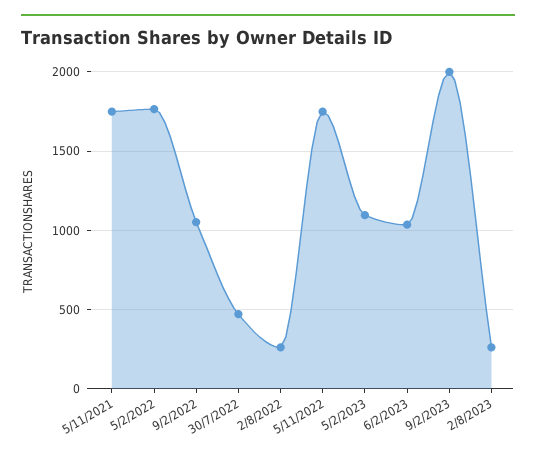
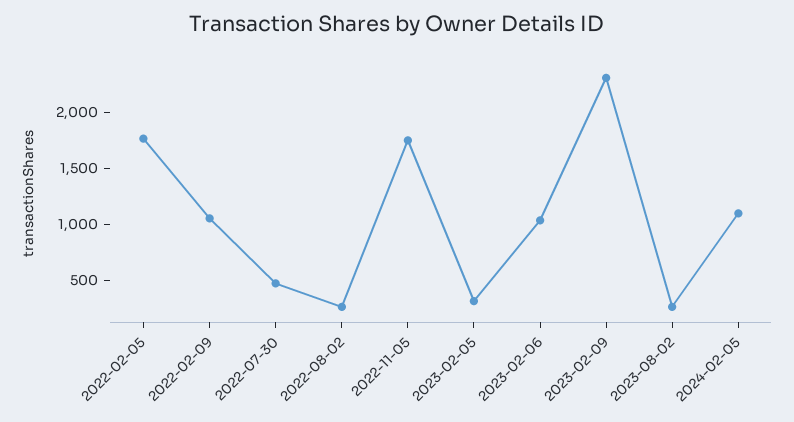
5/11/2021: 1750 -> none
5/2/2023: 1100 -> 300
9/2/2023: 2000 -> 2300
2024-02-05: none -> 1100

